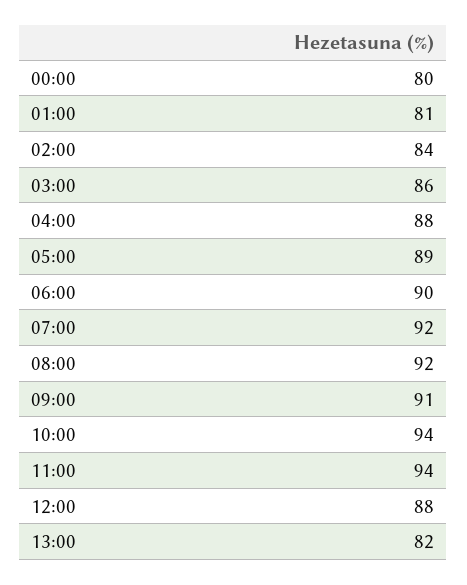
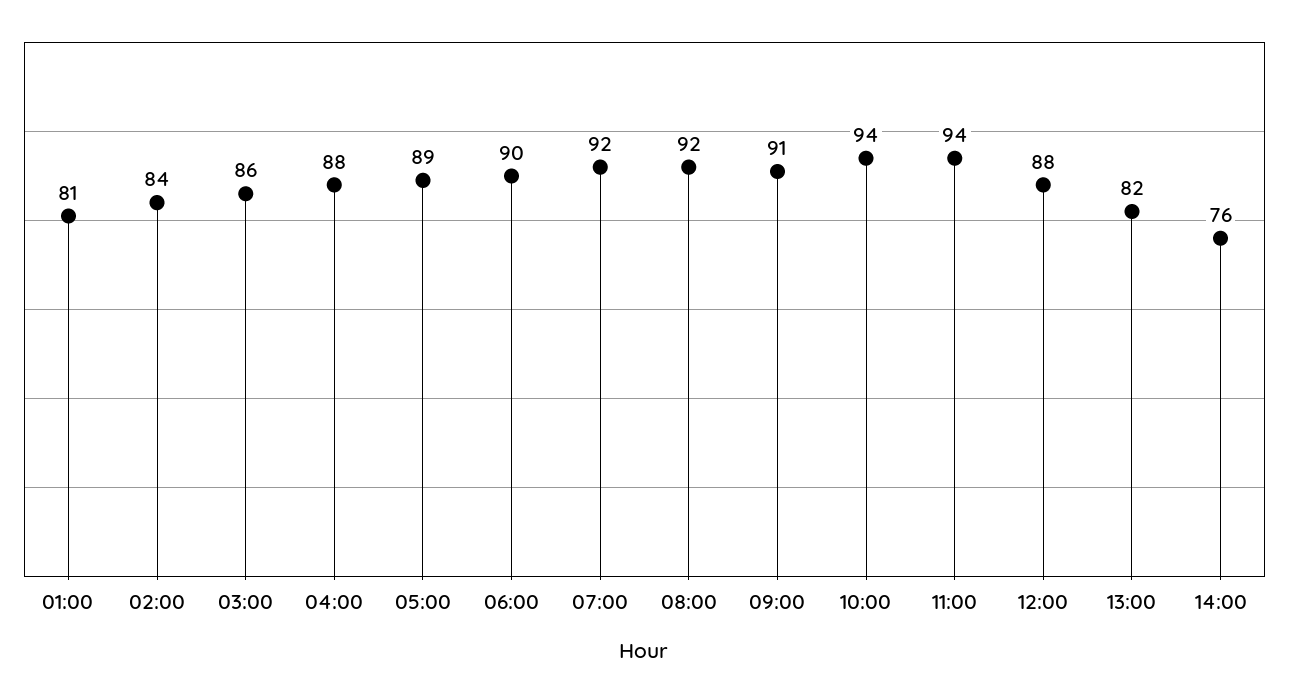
00:00: 80 -> none
14:00: none -> 76

